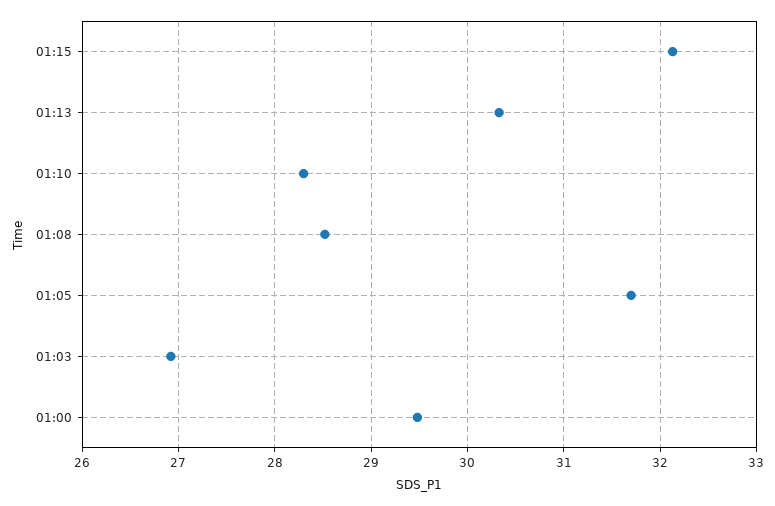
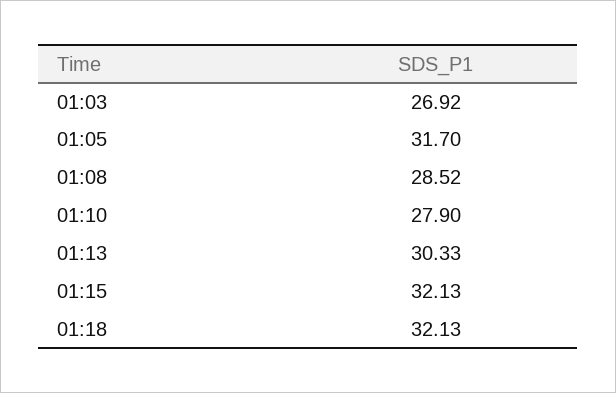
01:10: 28.3 -> 27.9
01:00: 29.5 -> none
01:18: none -> 32.13

